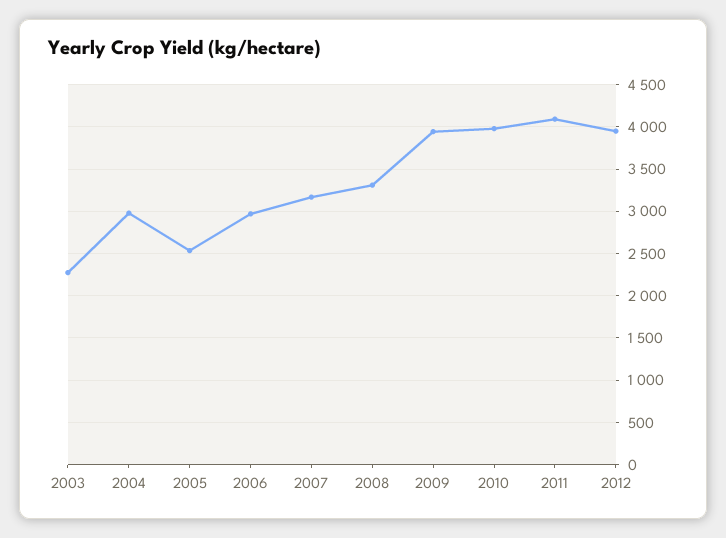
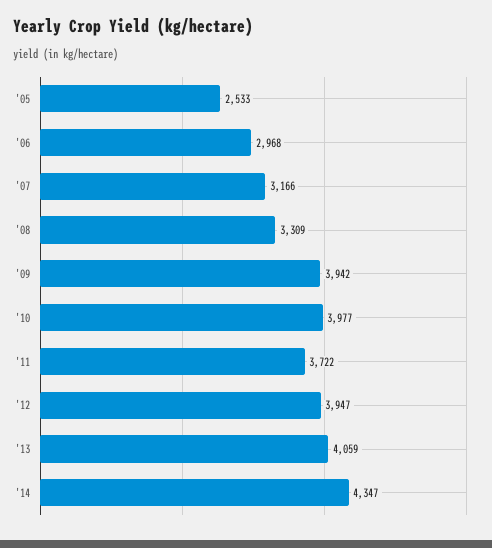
2003: 2300 -> none
2004: 3000 -> none
2011: 4100 -> 3722
'13: none -> 4059
'14: none -> 4347

